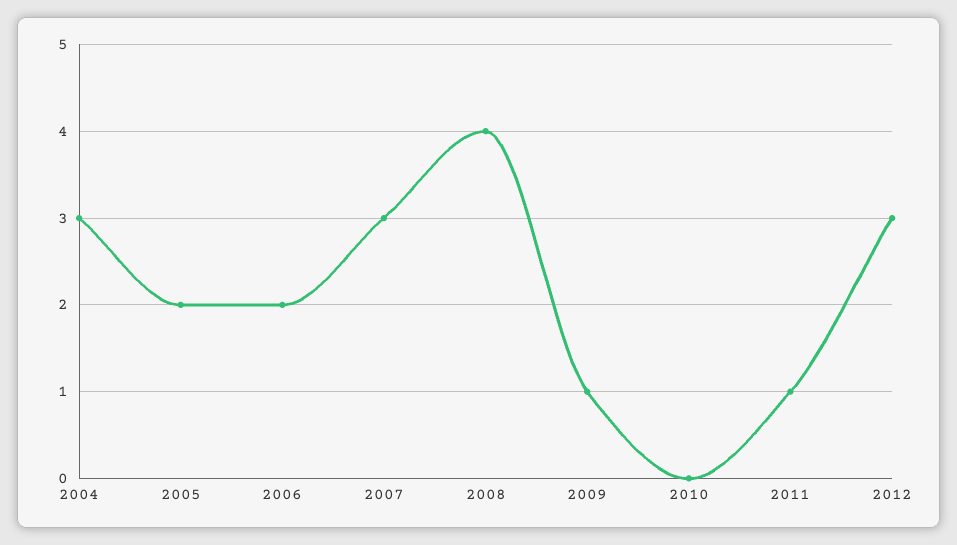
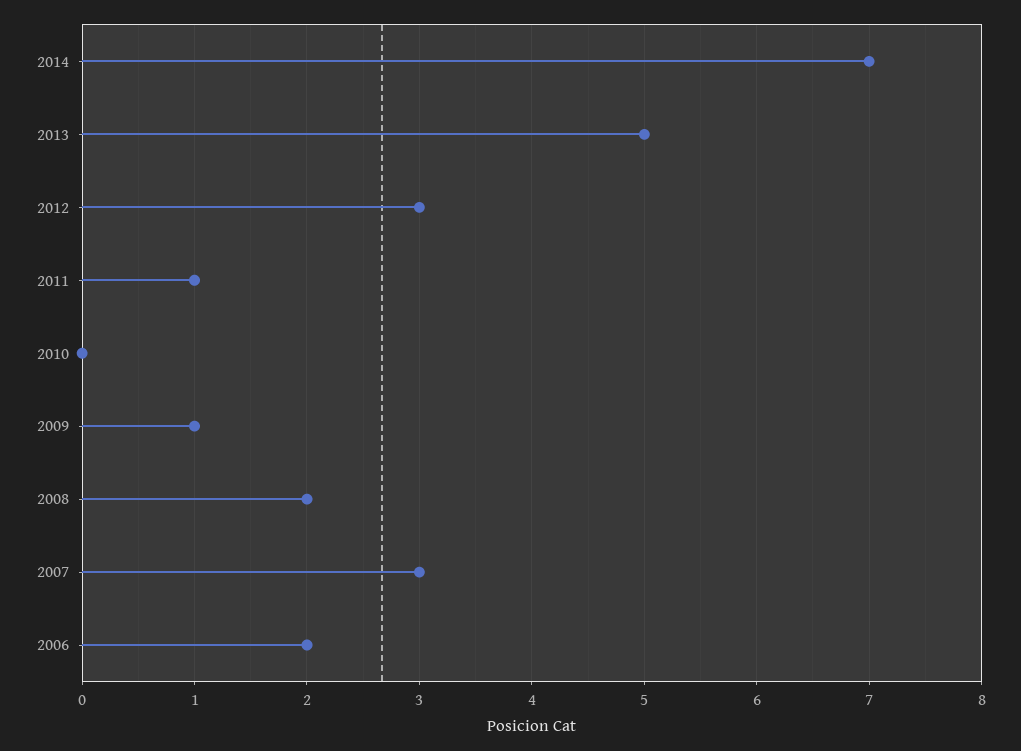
2004: 3 -> none
2005: 2 -> none
2008: 4 -> 2
2014: none -> 7
2013: none -> 5

